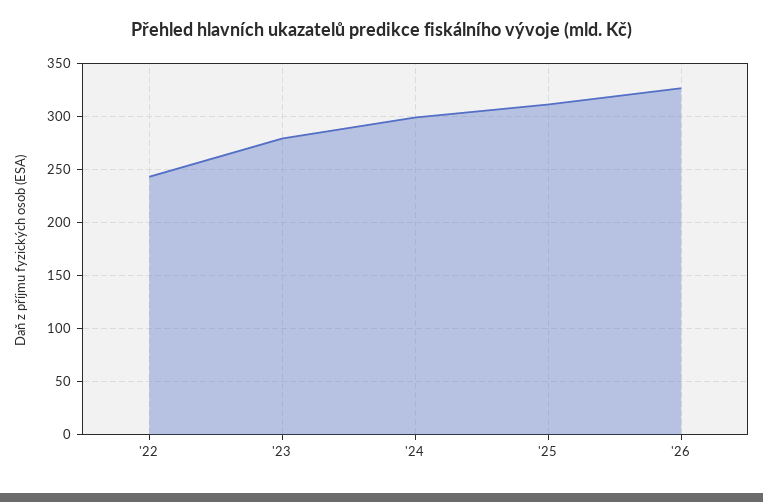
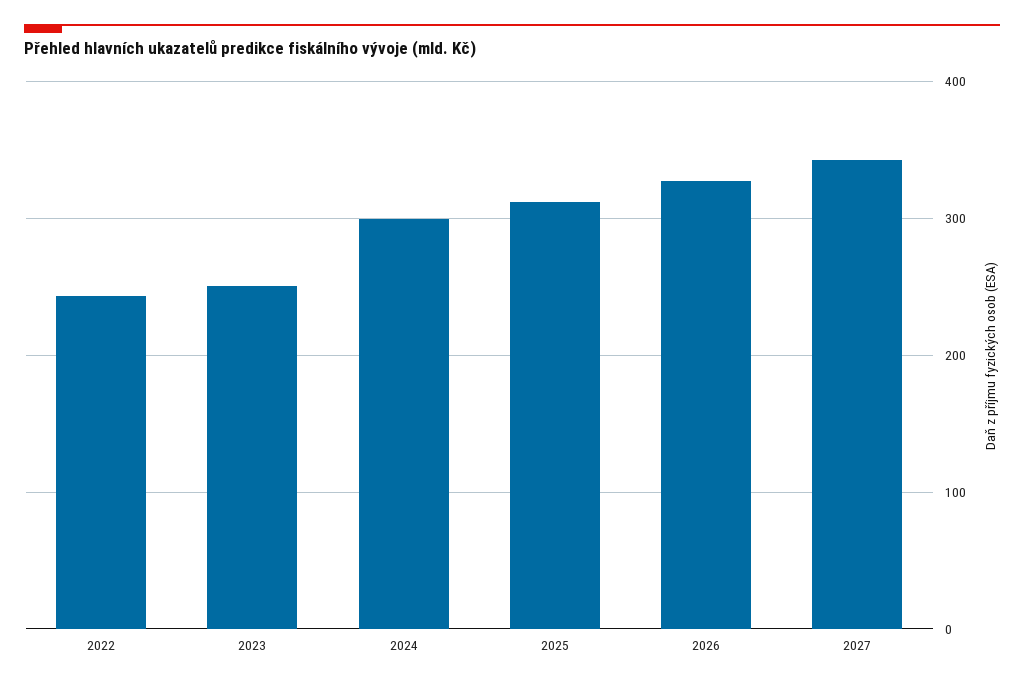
'23: 280 -> 250
2027: none -> 340

